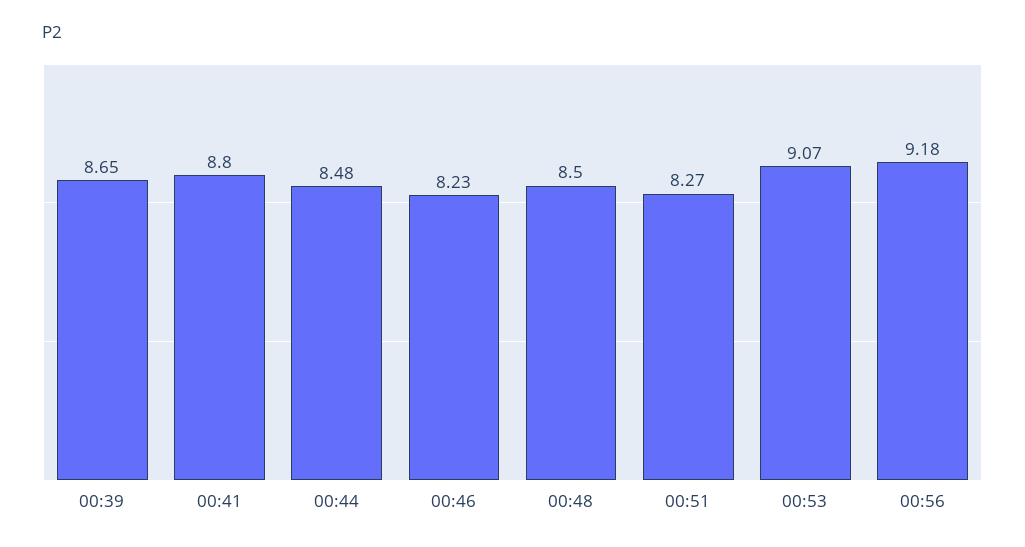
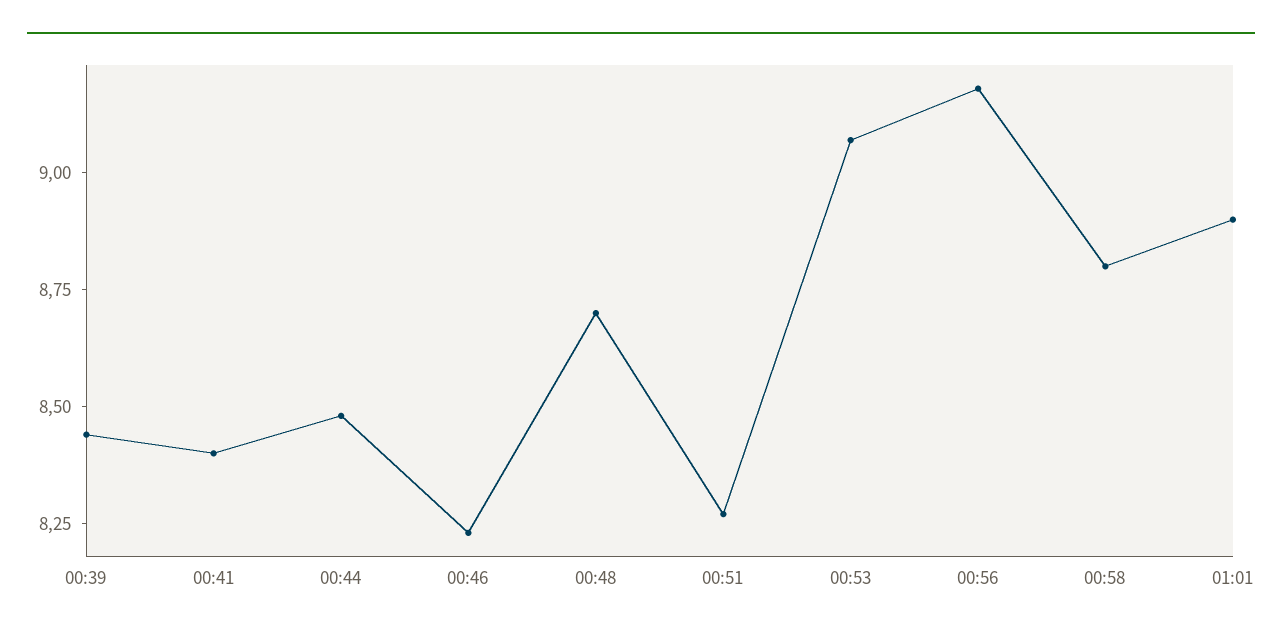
00:39: 8.65 -> 8.45
00:41: 8.8 -> 8.4
00:48: 8.5 -> 8.7
00:58: none -> 8.8
01:01: none -> 8.9

